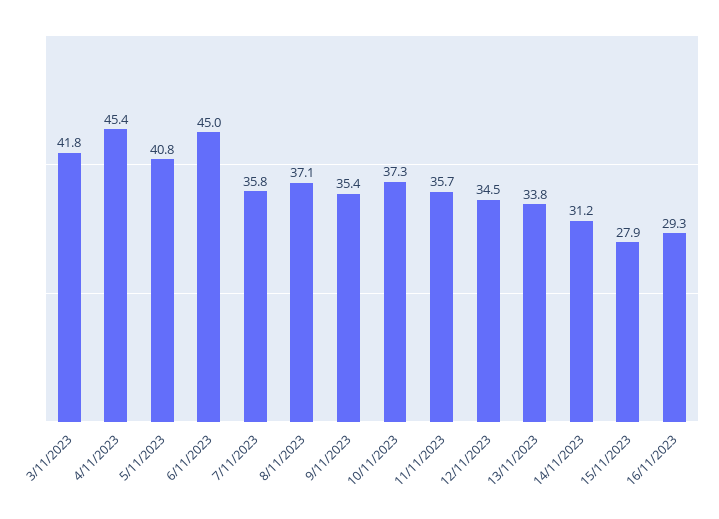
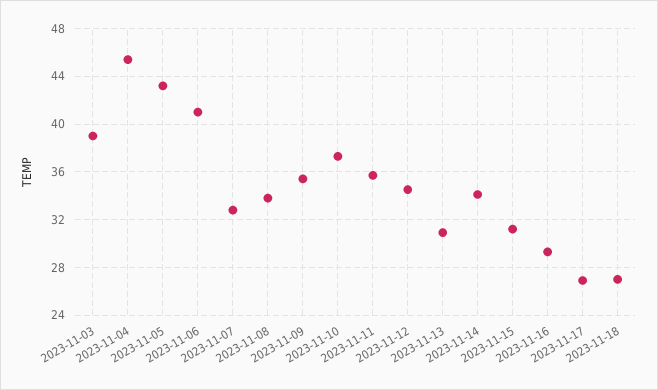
3/11/2023: 41.8 -> 39
5/11/2023: 40.8 -> 43
6/11/2023: 45 -> 41
7/11/2023: 35.8 -> 33
8/11/2023: 37.1 -> 34
13/11/2023: 33.8 -> 31
14/11/2023: 31.2 -> 34
15/11/2023: 27.9 -> 31
2023-11-17: none -> 27
2023-11-18: none -> 27

